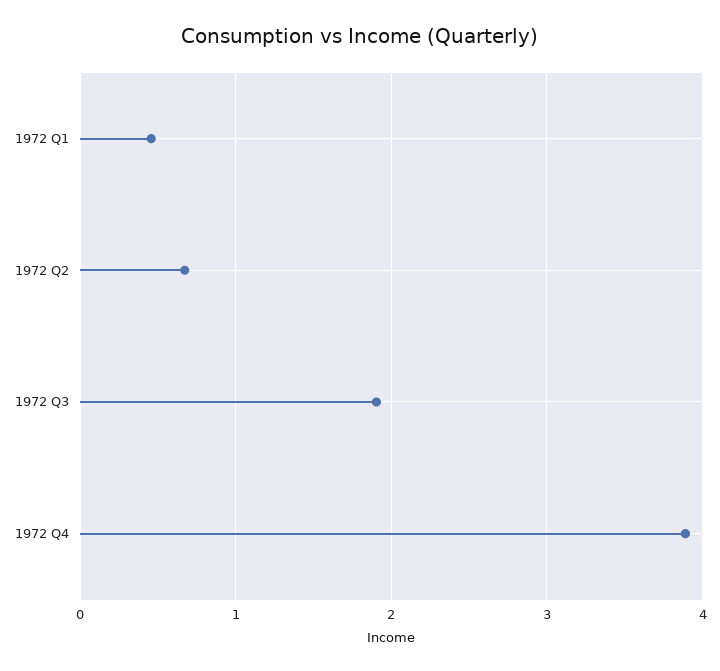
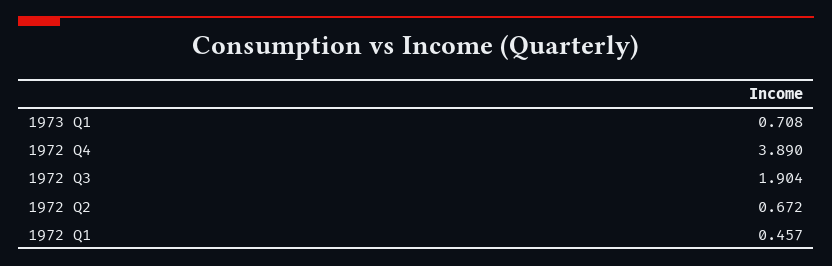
1973 Q1: none -> 0.708

